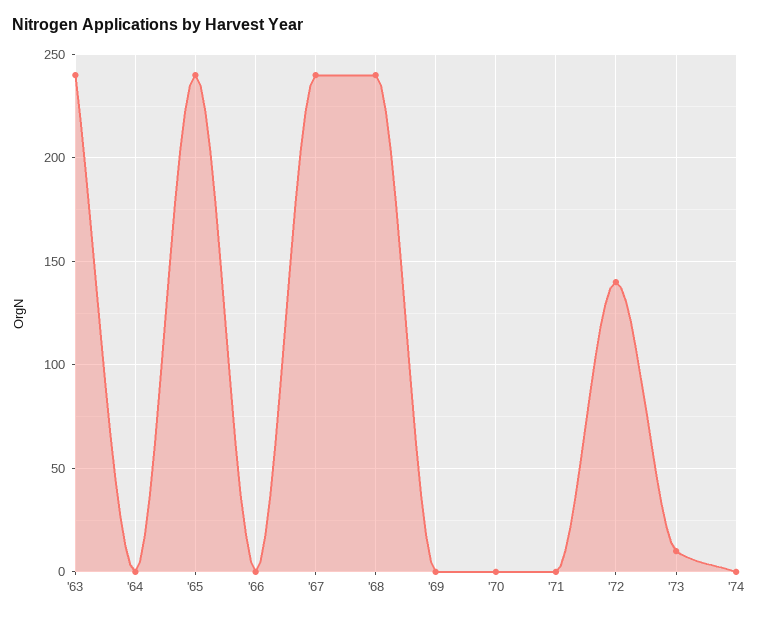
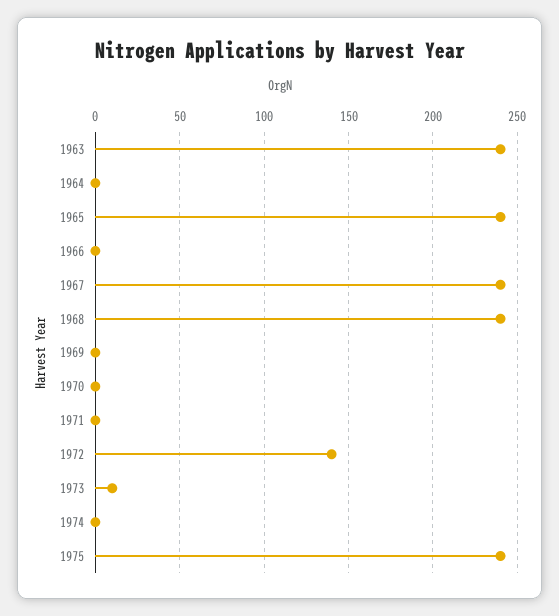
1975: none -> 240

